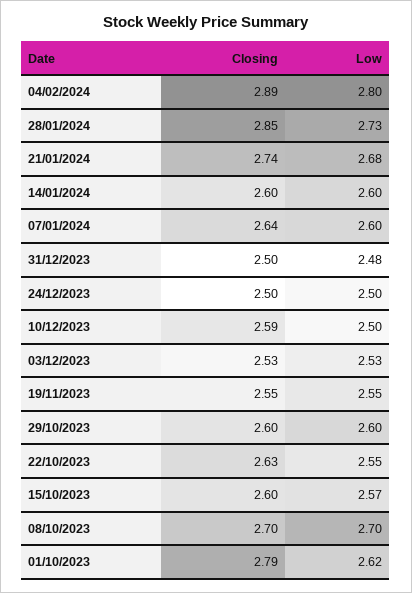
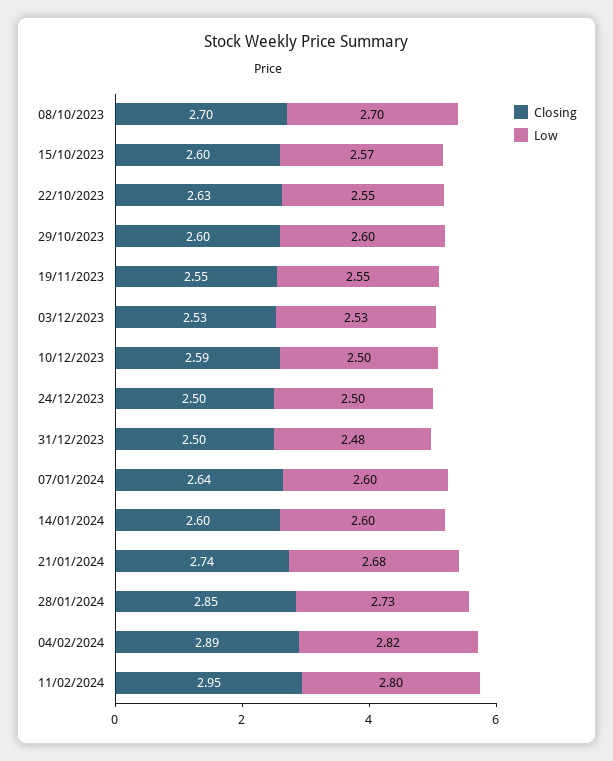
Low, 04/02/2024: 2.8 -> 2.82
Closing, 01/10/2023: 2.79 -> none
Low, 01/10/2023: 2.62 -> none
Closing, 11/02/2024: none -> 2.95
Low, 11/02/2024: none -> 2.8

